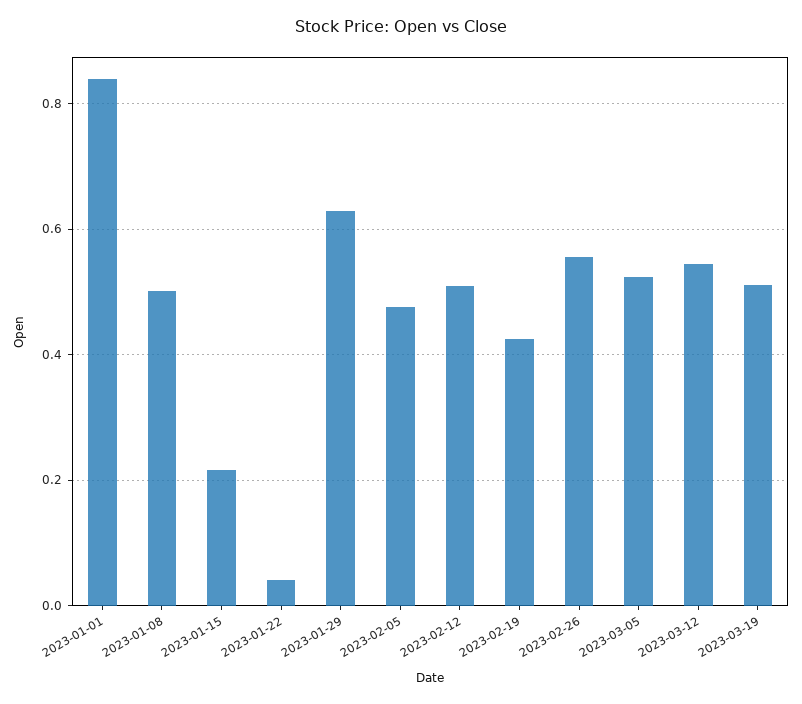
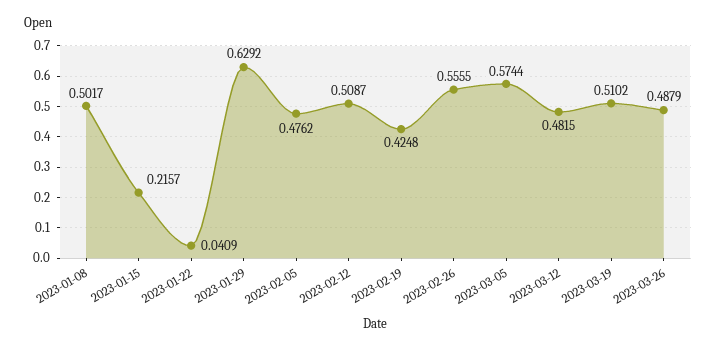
2023-01-01: 0.84 -> none
2023-03-05: 0.52 -> 0.5744
2023-03-12: 0.54 -> 0.4815
2023-03-26: none -> 0.4879

